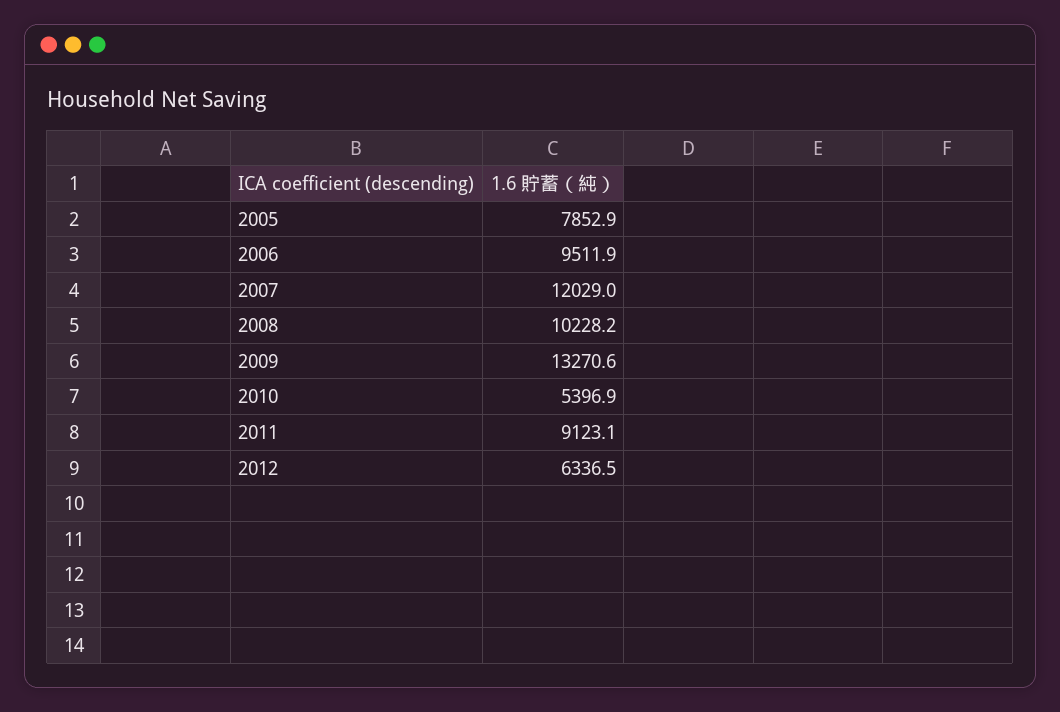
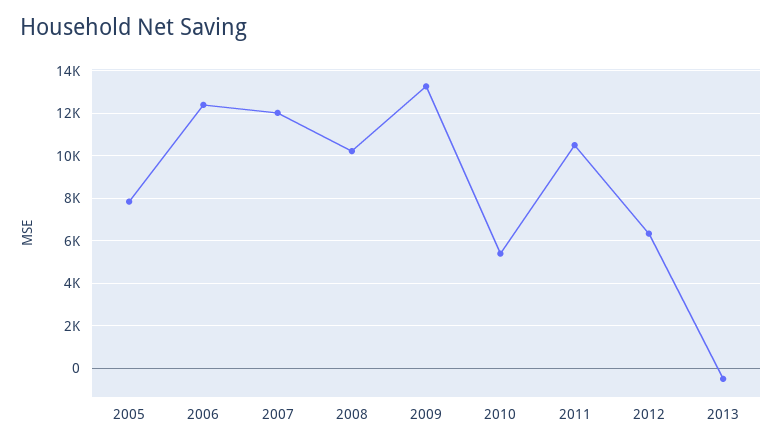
2006: 9511.9 -> 12500
2011: 9123.1 -> 10500
2013: none -> -500

